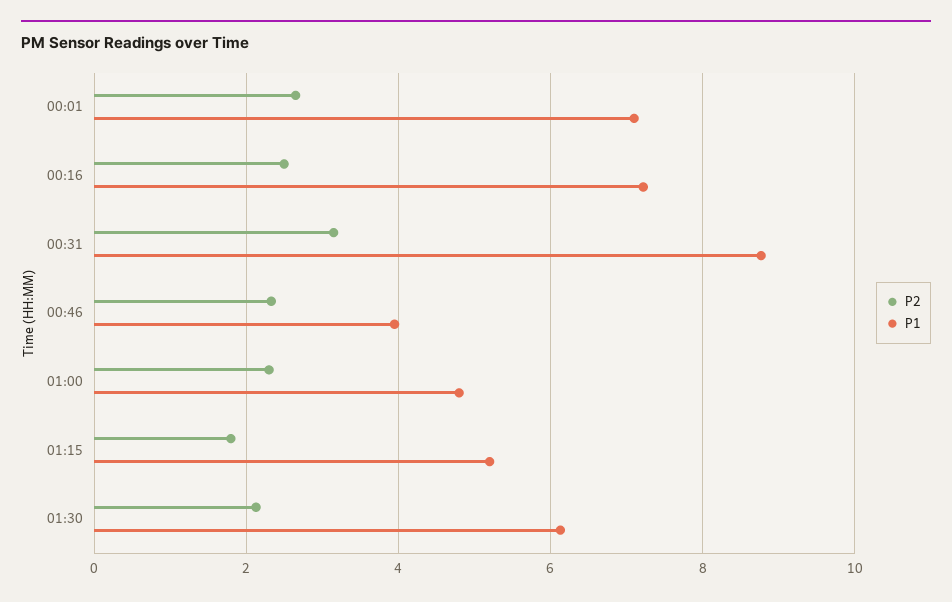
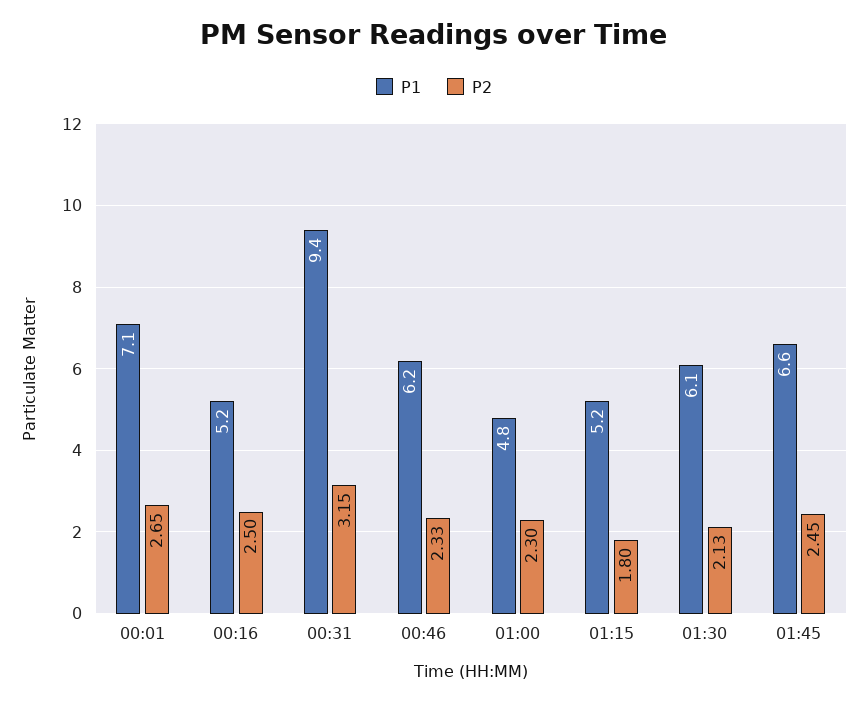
P1, 00:16: 7.2 -> 5.2
P1, 00:31: 8.8 -> 9.4
P1, 00:46: 4 -> 6.2
P1, 01:45: none -> 6.6
P2, 01:45: none -> 2.45

